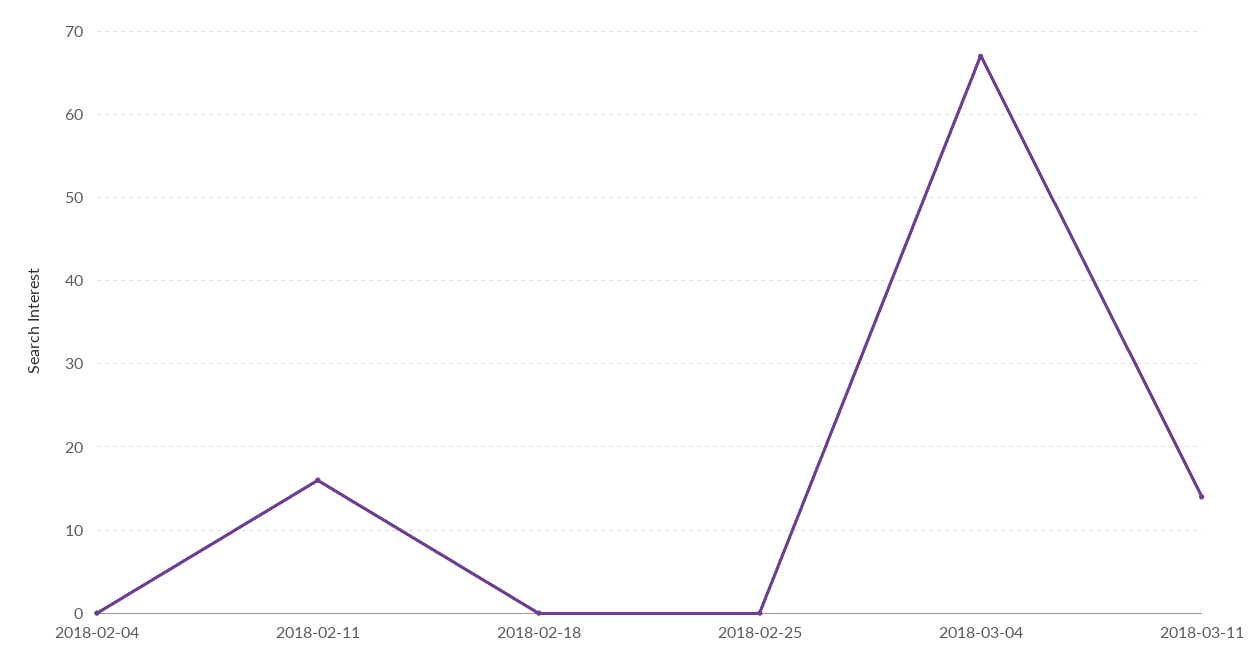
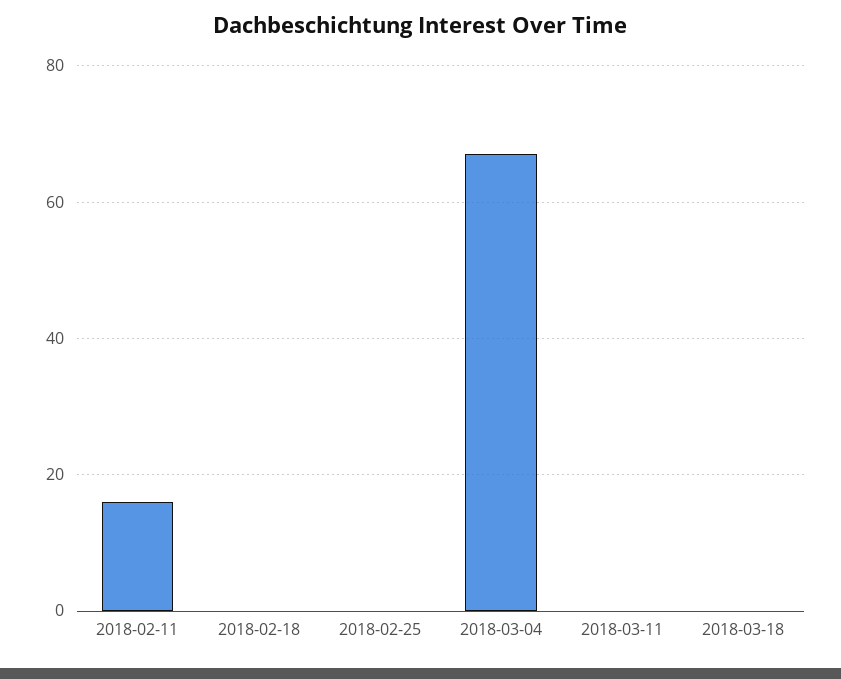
2018-02-04: 0 -> none
2018-03-11: 14 -> 0
2018-03-18: none -> 0

